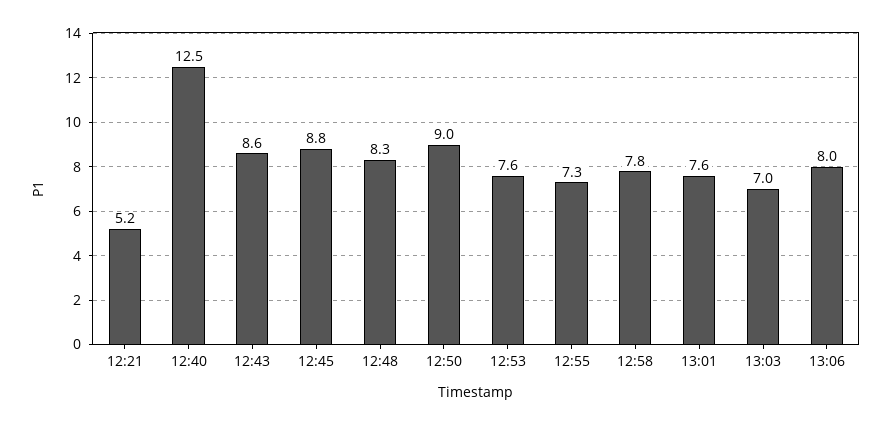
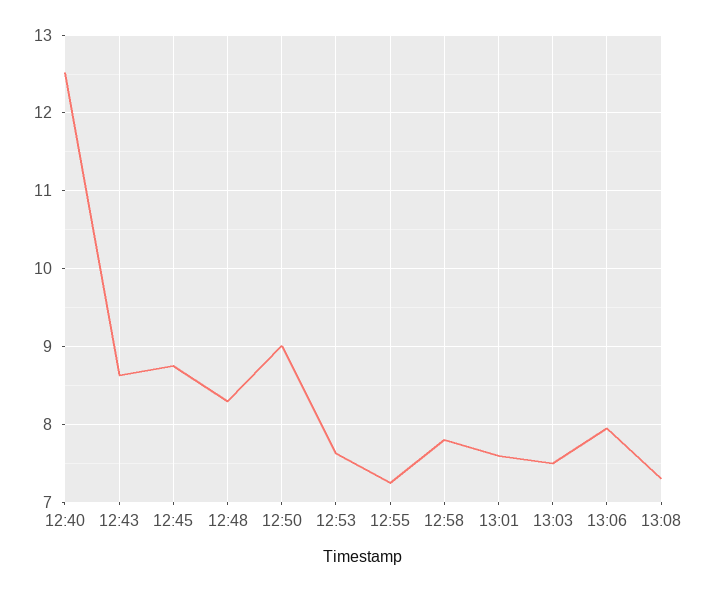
12:21: 5.2 -> none
13:03: 7 -> 7.5
13:08: none -> 7.3

